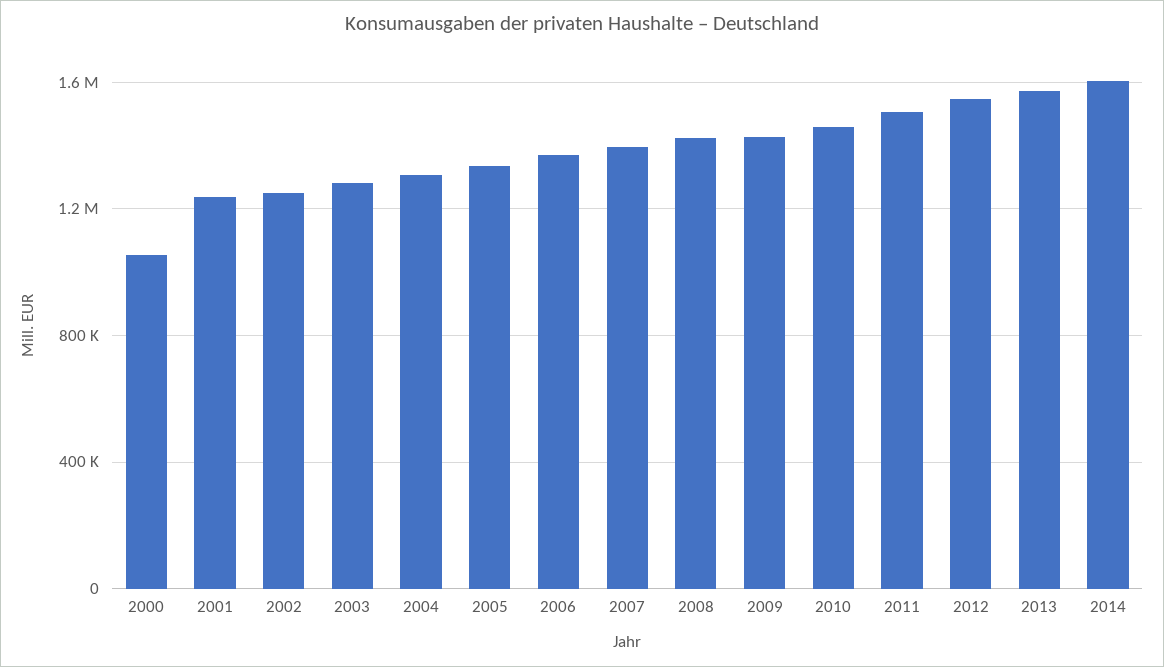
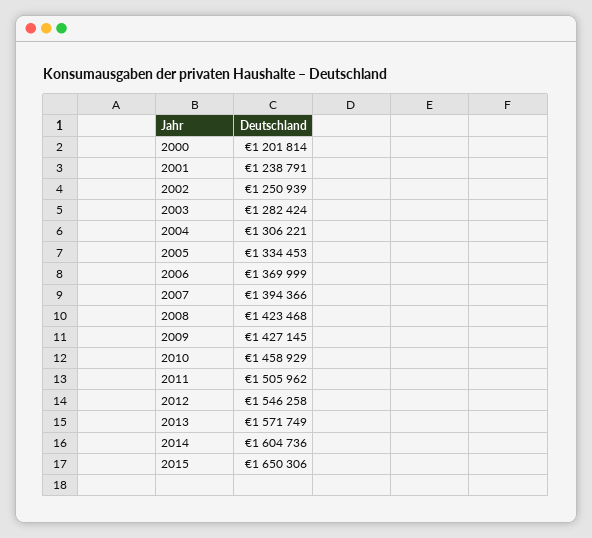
2000: 1050000 -> 1201814
2015: none -> 1650306

